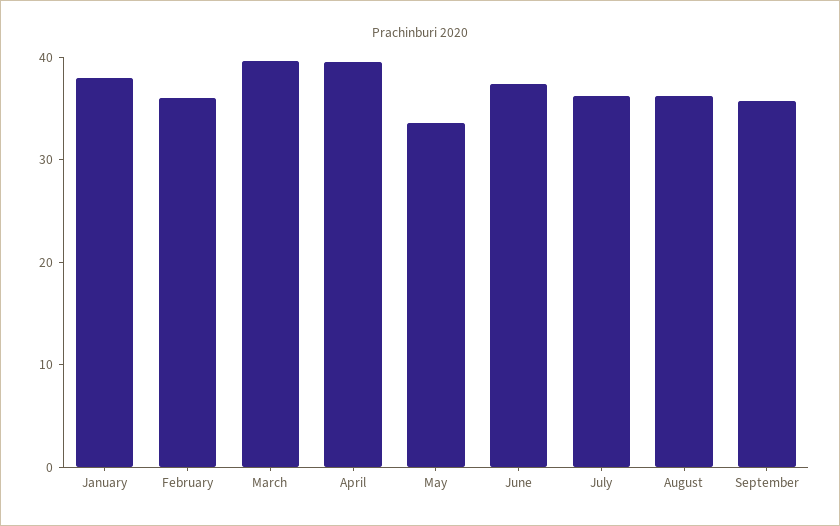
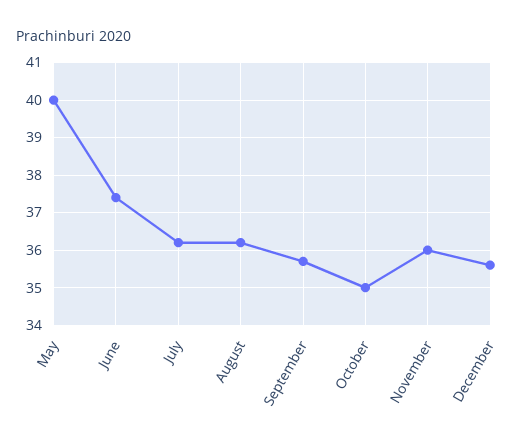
January: 38 -> none
February: 36 -> none
March: 40 -> none
April: 40 -> none
May: 34 -> 40
October: none -> 35
November: none -> 36
December: none -> 35.5

